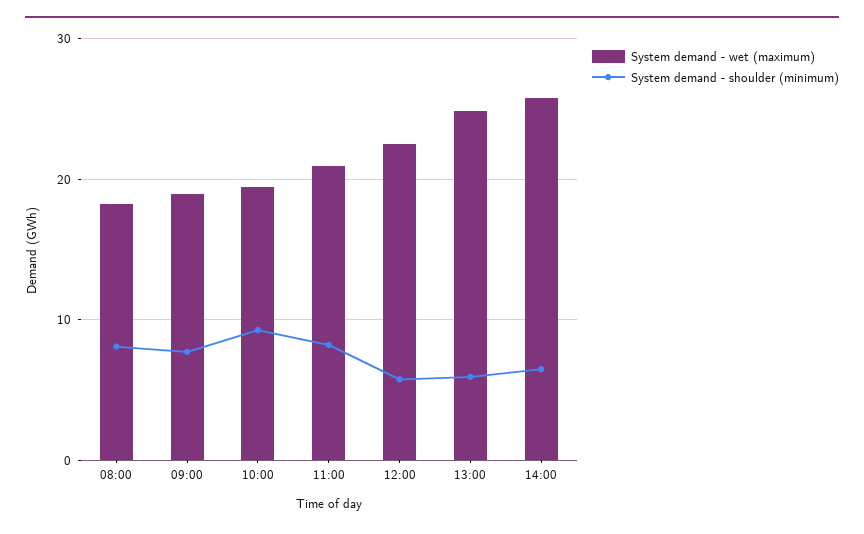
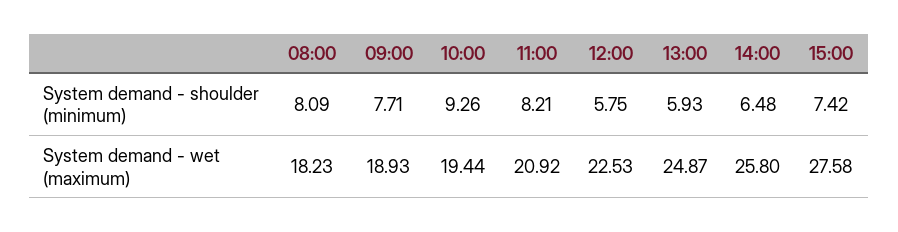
System demand - shoulder (minimum), 15:00: none -> 7.42
System demand - wet (maximum), 15:00: none -> 27.58

